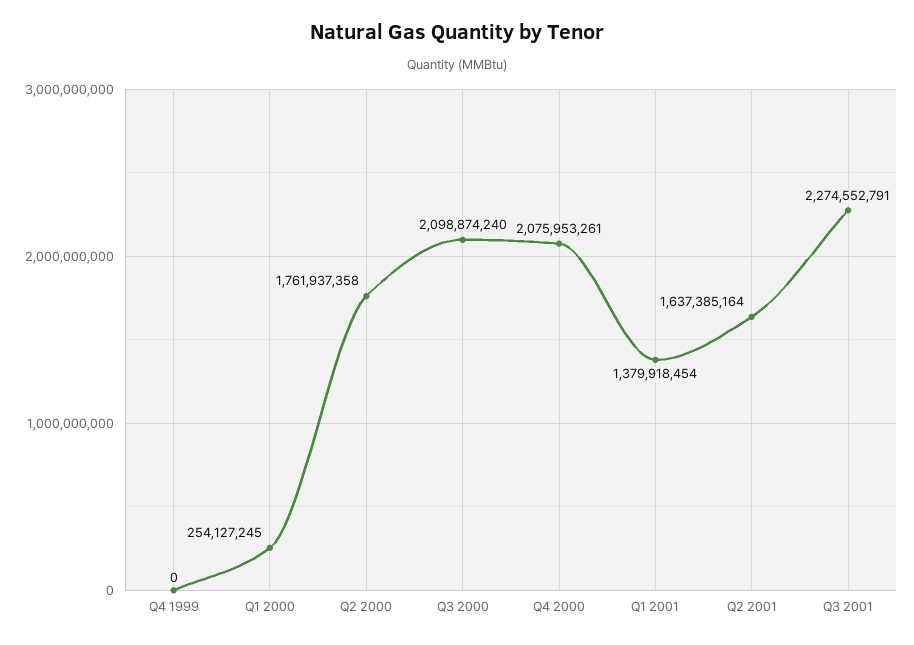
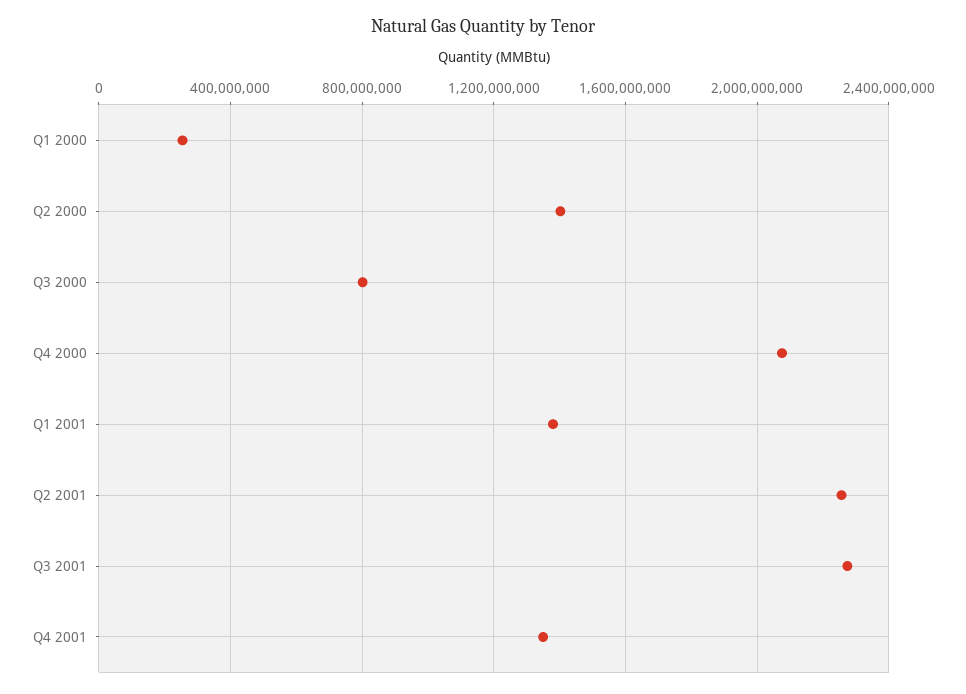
Q4 1999: 0 -> none
Q2 2000: 1761937358 -> 1400000000
Q3 2000: 2098874240 -> 800000000
Q2 2001: 1637385164 -> 2250000000
Q4 2001: none -> 1350000000

